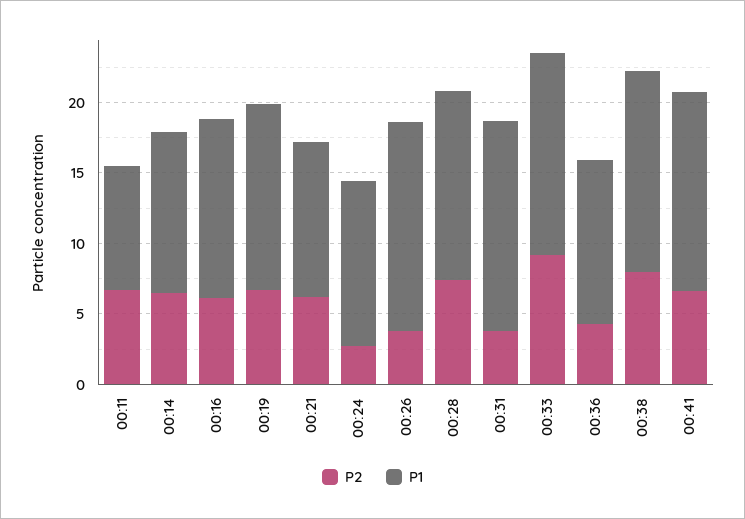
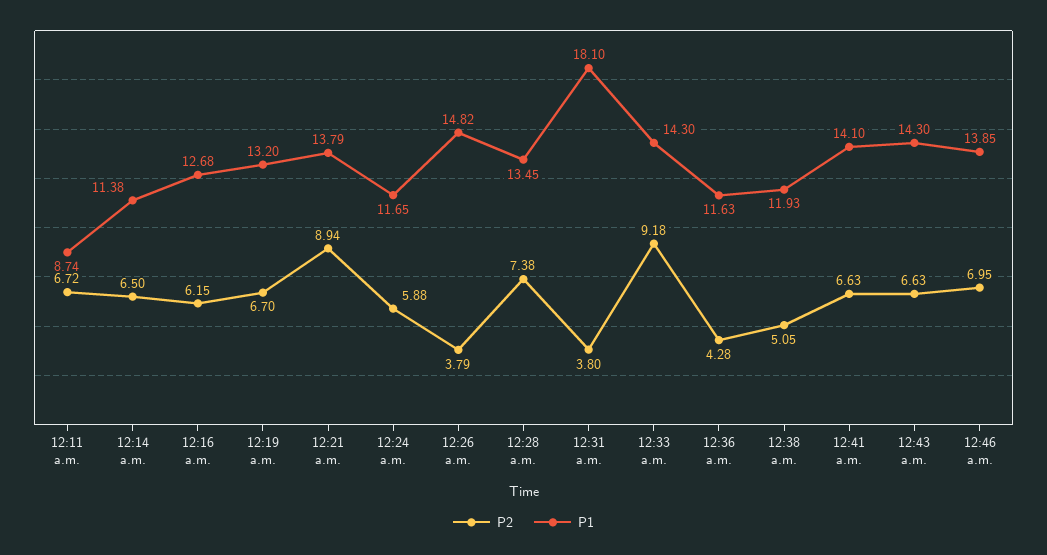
P2, 00:21: 6 -> 8.94
P1, 00:21: 11 -> 13.79
P2, 00:24: 3 -> 5.88
P1, 00:31: 15 -> 18.1
P2, 00:38: 8 -> 5.05
P1, 00:38: 14 -> 11.93
P2, 12:43 a.m.: none -> 6.63
P1, 12:43 a.m.: none -> 14.3
P2, 12:46 a.m.: none -> 6.95
P1, 12:46 a.m.: none -> 13.85

